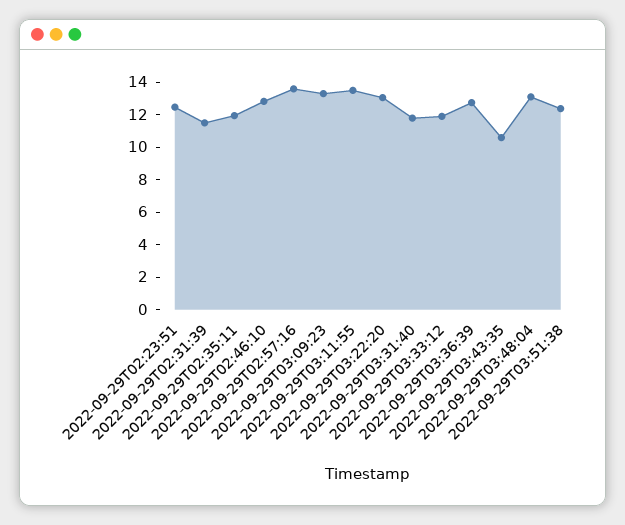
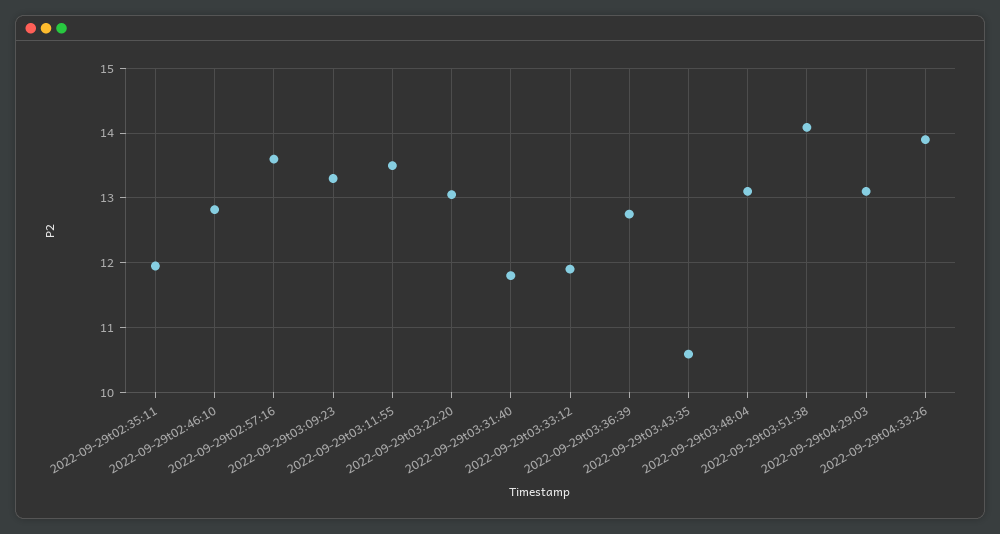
2022-09-29T02:23:51: 12.5 -> none
2022-09-29T02:31:39: 11.5 -> none
2022-09-29T03:51:38: 12.5 -> 14.1
2022-09-29t04:29:03: none -> 13.1
2022-09-29t04:33:26: none -> 13.9

